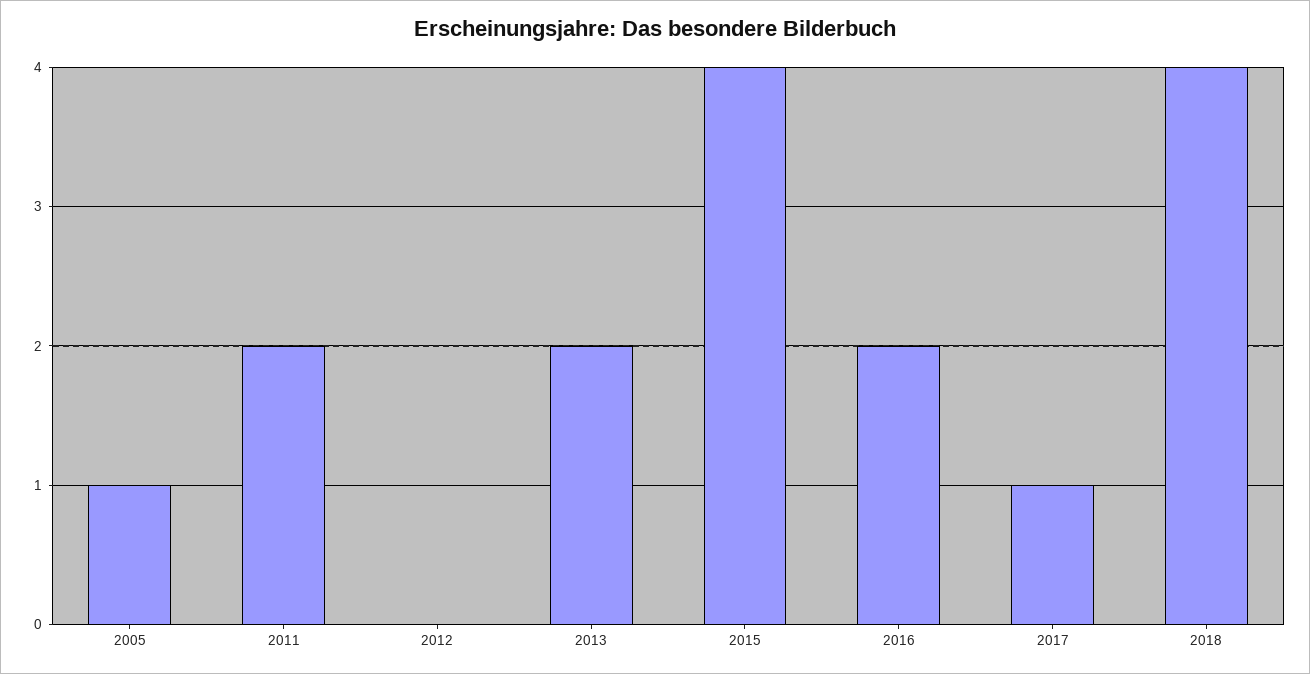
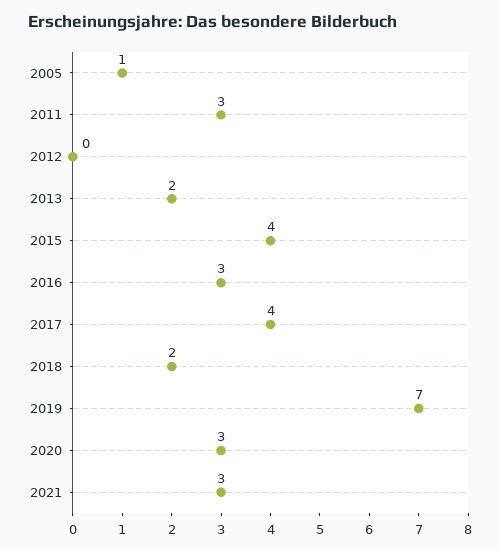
2011: 2 -> 3
2016: 2 -> 3
2017: 1 -> 4
2018: 4 -> 2
2019: none -> 7
2020: none -> 3
2021: none -> 3

